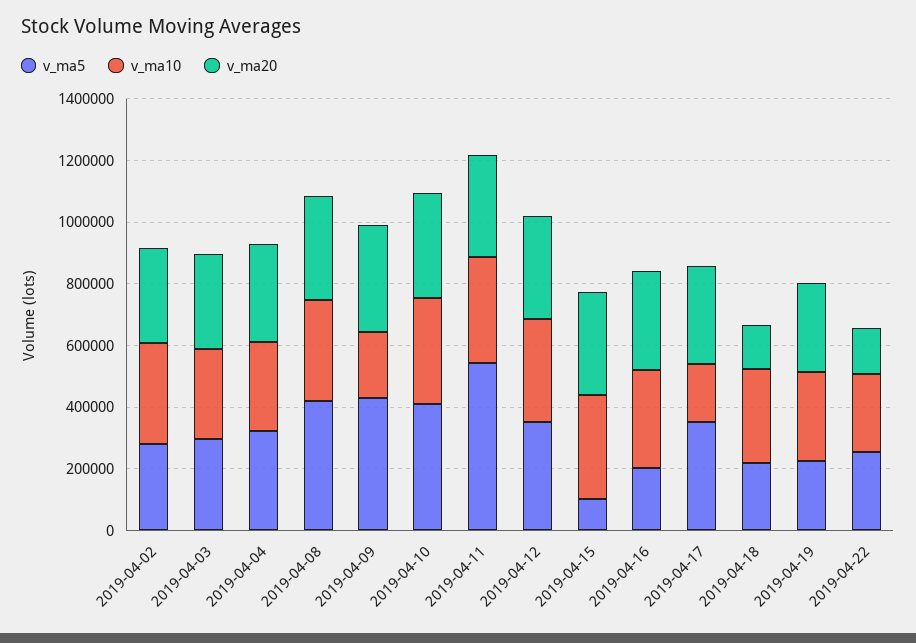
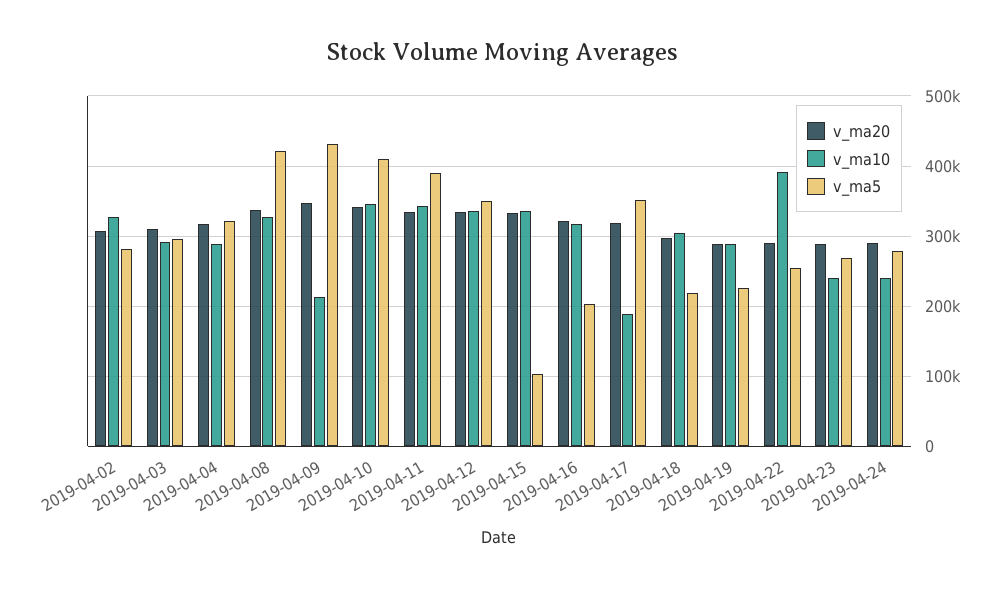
v_ma5, 2019-04-11: 550000 -> 390000
v_ma20, 2019-04-18: 150000 -> 300000
v_ma10, 2019-04-22: 250000 -> 390000
v_ma20, 2019-04-22: 150000 -> 290000
v_ma20, 2019-04-23: none -> 290000
v_ma10, 2019-04-23: none -> 240000
v_ma5, 2019-04-23: none -> 270000
v_ma20, 2019-04-24: none -> 290000
v_ma10, 2019-04-24: none -> 240000
v_ma5, 2019-04-24: none -> 280000

